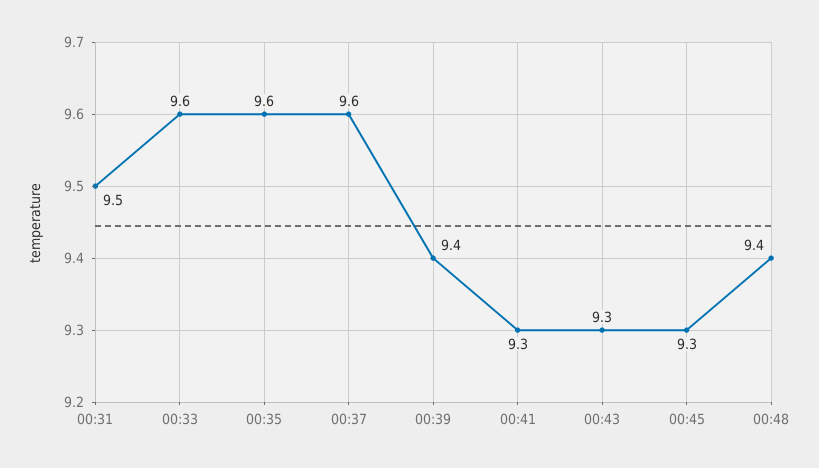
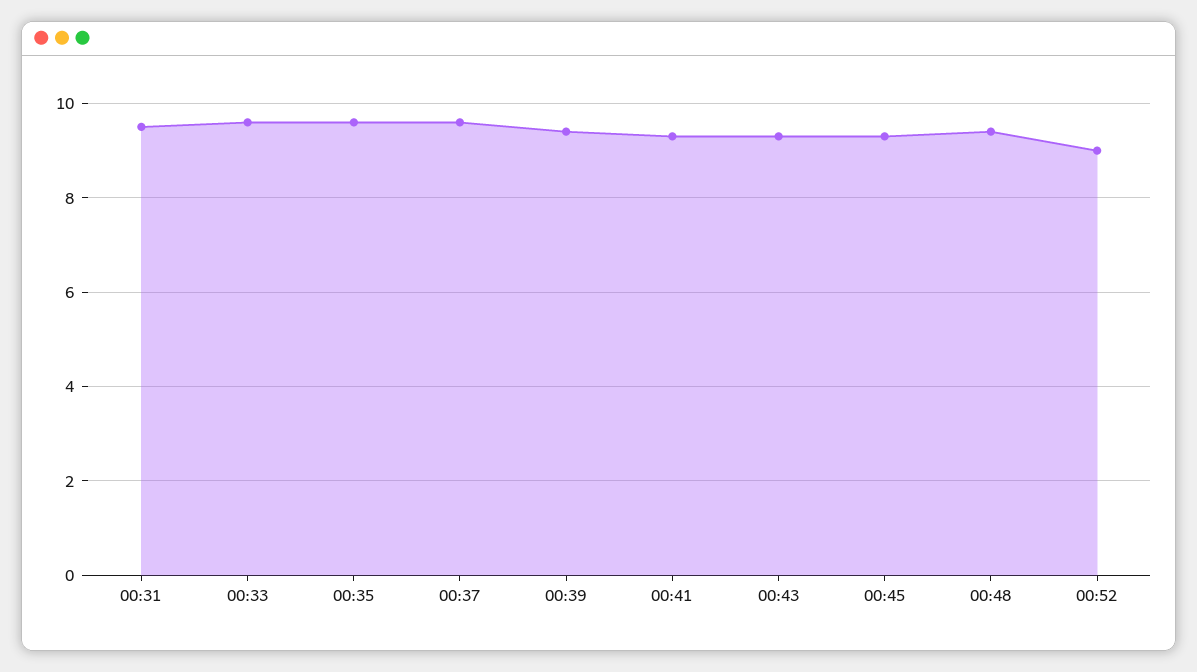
00:52: none -> 9

